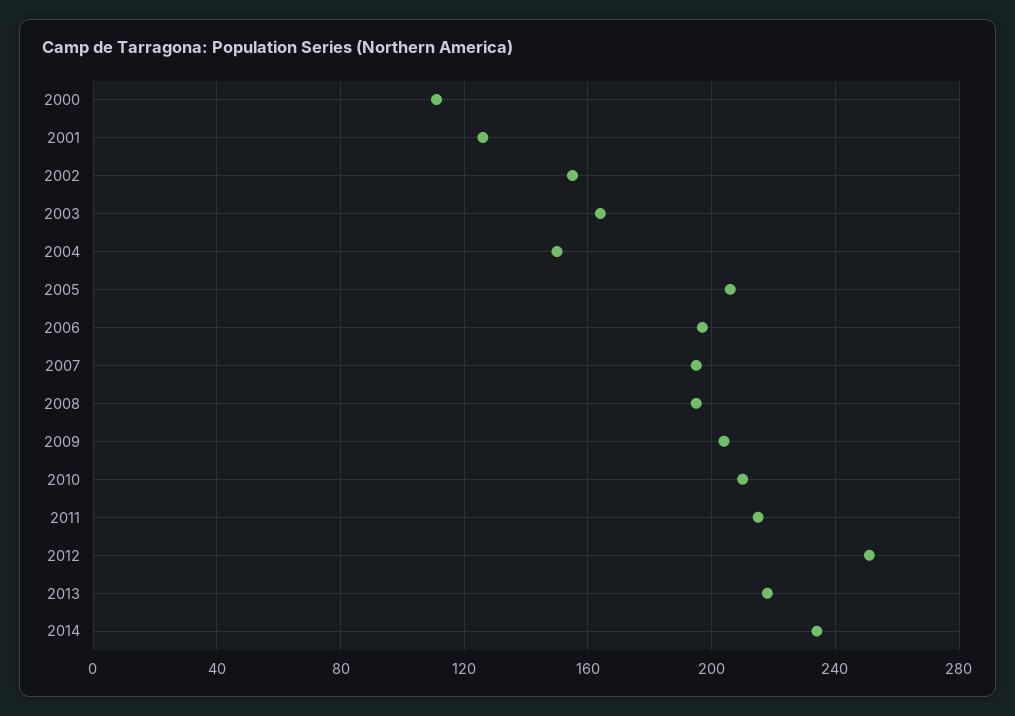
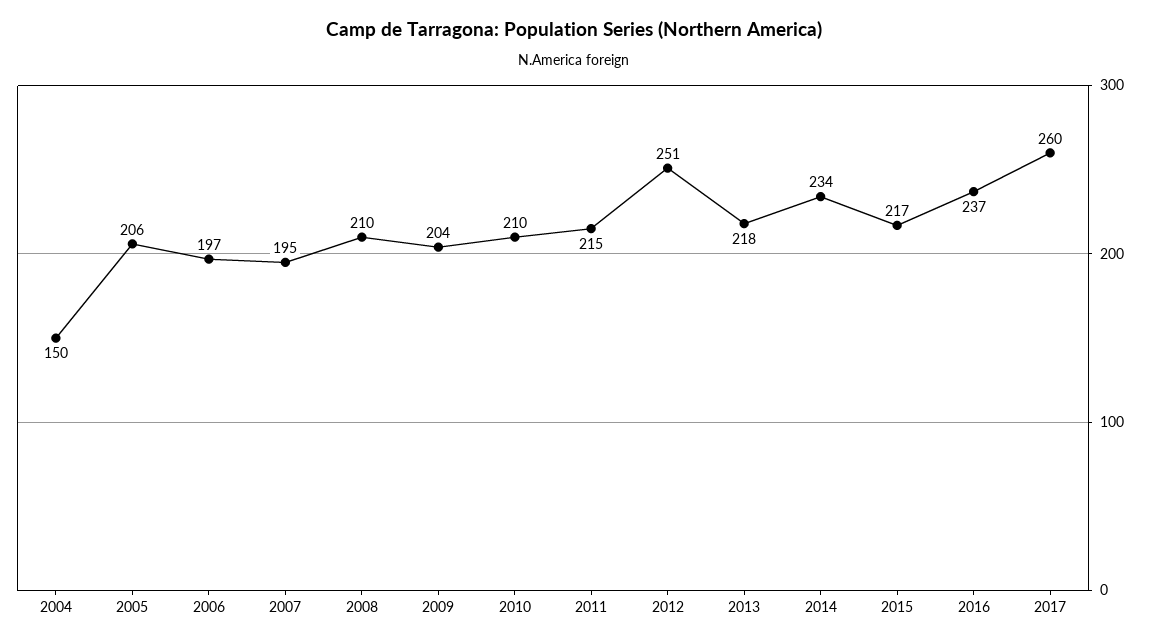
2000: 110 -> none
2001: 125 -> none
2002: 155 -> none
2003: 165 -> none
2008: 195 -> 210
2015: none -> 217
2016: none -> 237
2017: none -> 260

